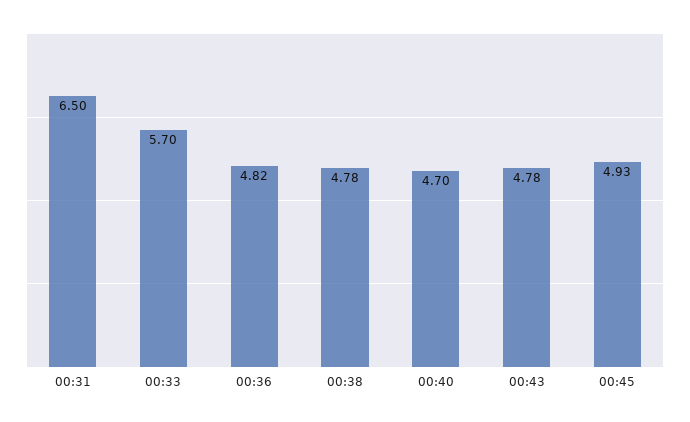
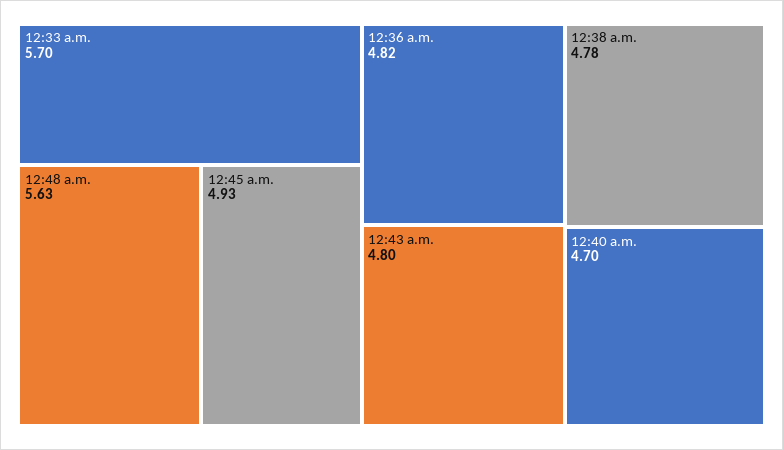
00:31: 6.5 -> none
00:43: 4.78 -> 4.8
12:48 a.m.: none -> 5.63

